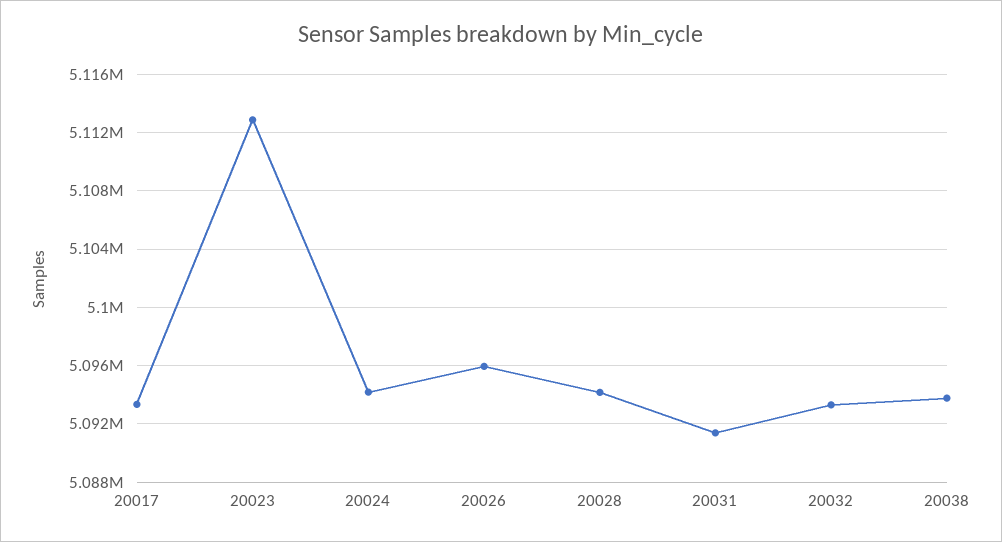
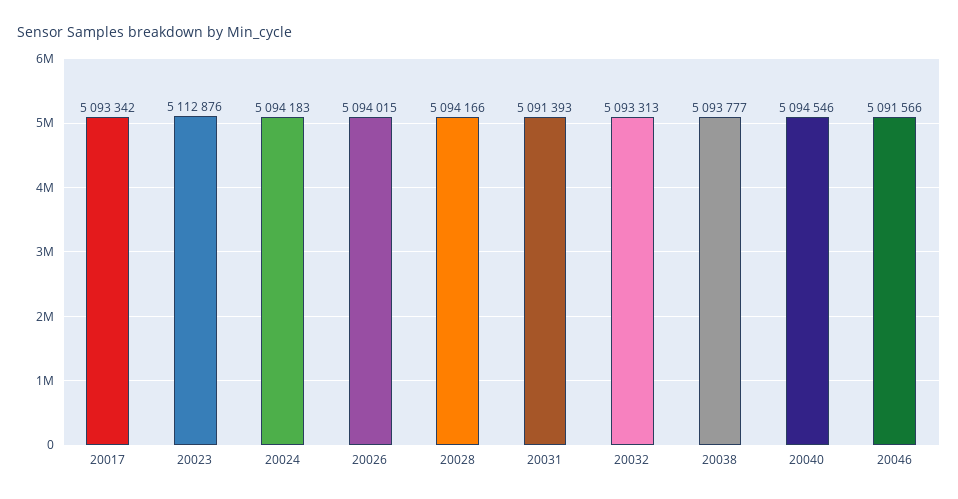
20026: 5096000 -> 5094015
20040: none -> 5094546
20046: none -> 5091566

